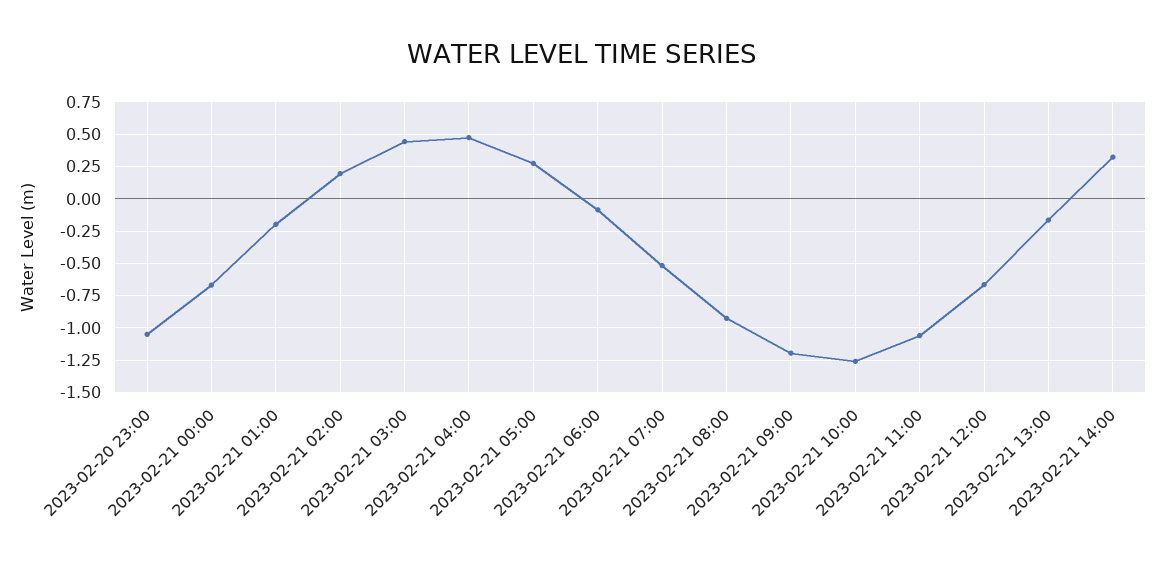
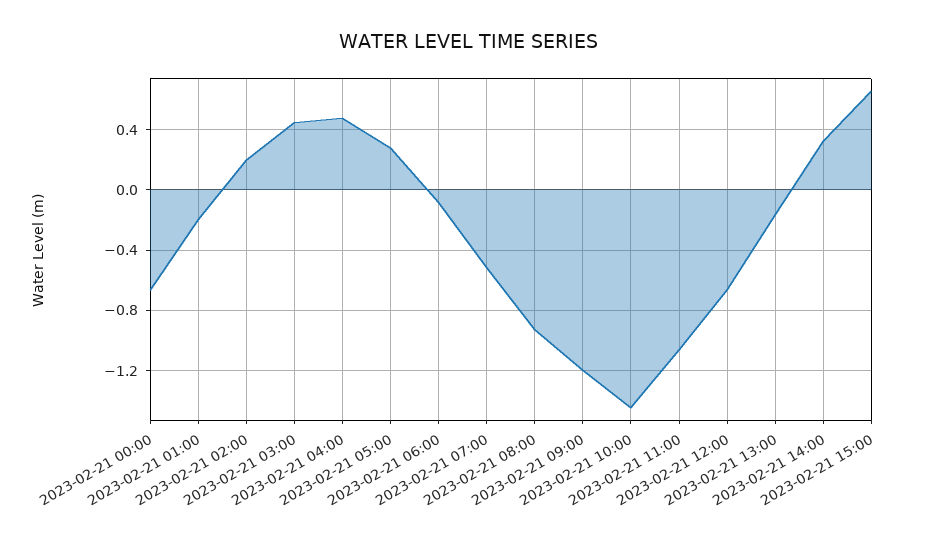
2023-02-20 23:00: -1.05 -> none
2023-02-21 10:00: -1.25 -> -1.45
2023-02-21 15:00: none -> 0.65

